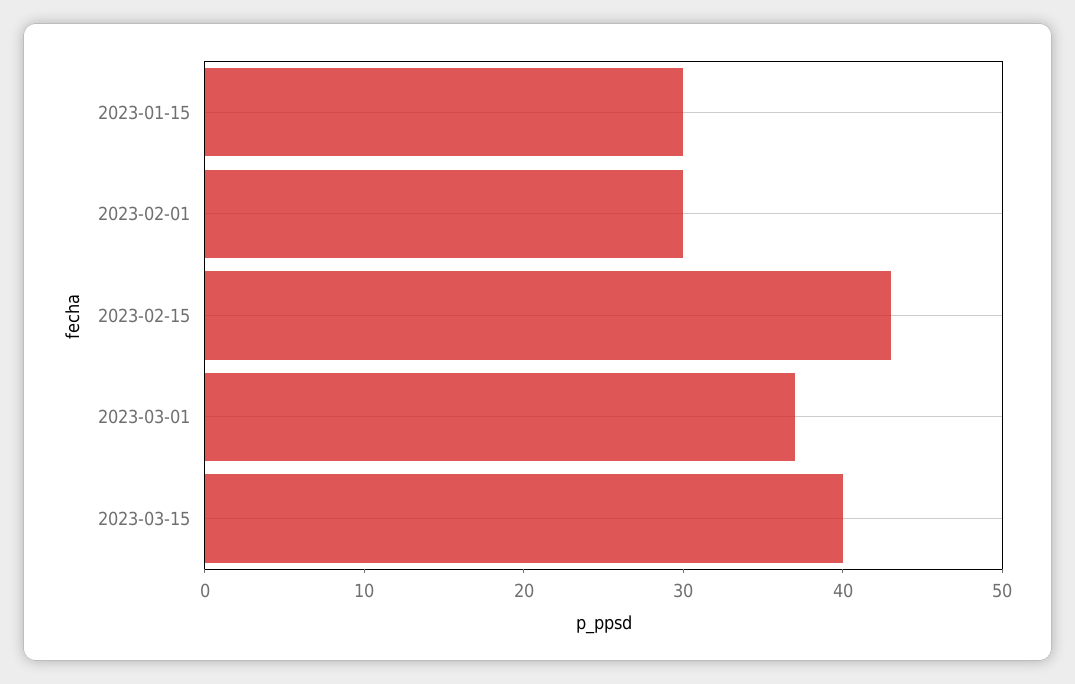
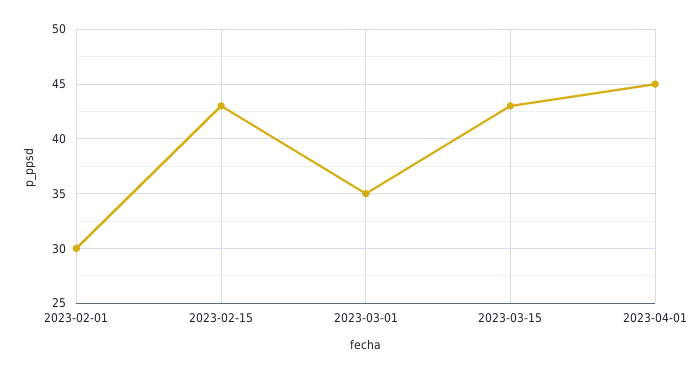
2023-01-15: 30 -> none
2023-03-01: 37 -> 35
2023-03-15: 40 -> 43
2023-04-01: none -> 45

